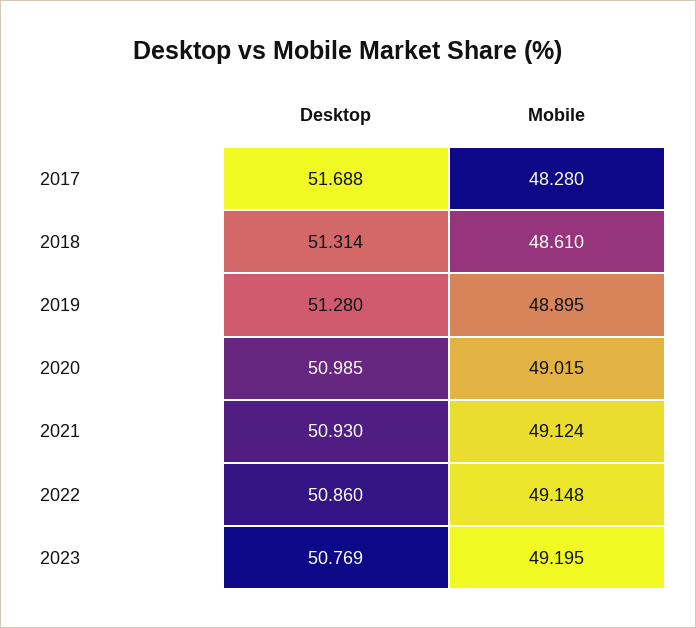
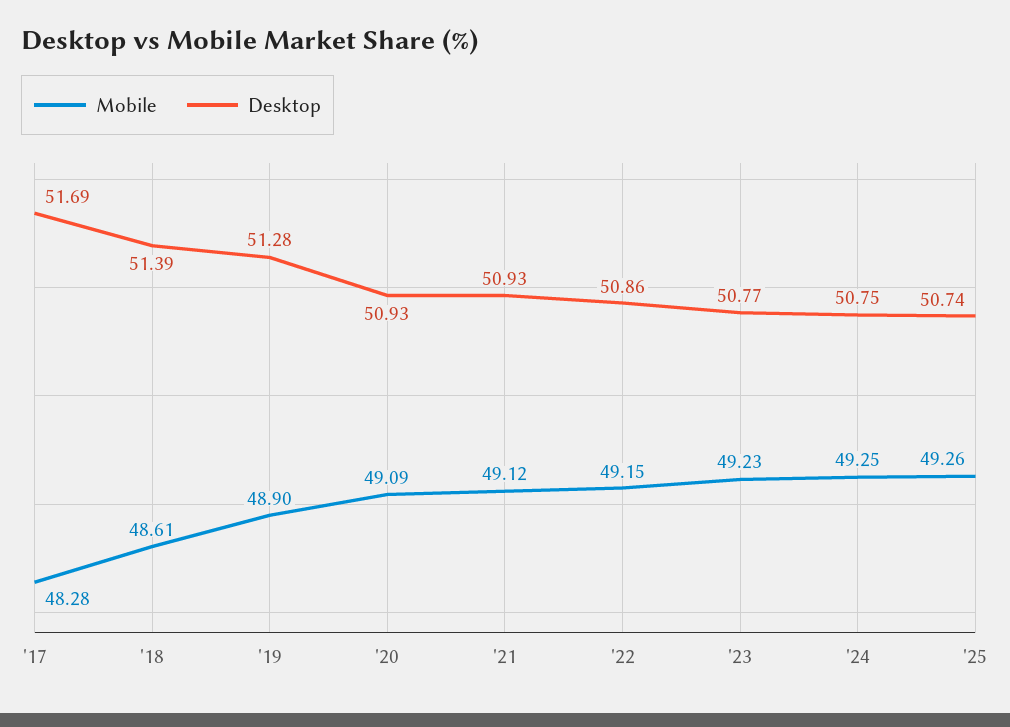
Desktop, 2018: 51.314 -> 51.39
Desktop, 2020: 50.985 -> 50.93
Mobile, 2020: 49.015 -> 49.09
Mobile, 2023: 49.195 -> 49.23
Mobile, '24: none -> 49.25
Desktop, '24: none -> 50.75
Mobile, '25: none -> 49.26
Desktop, '25: none -> 50.74

